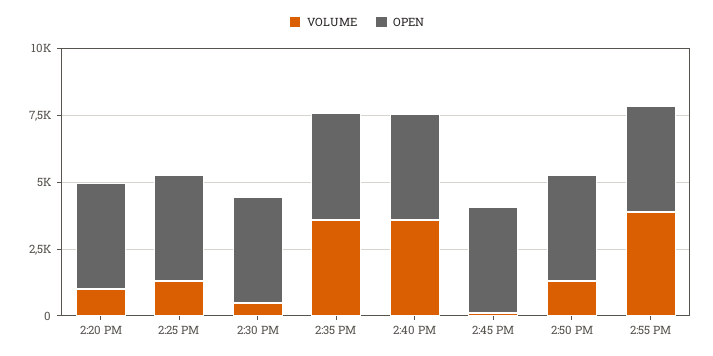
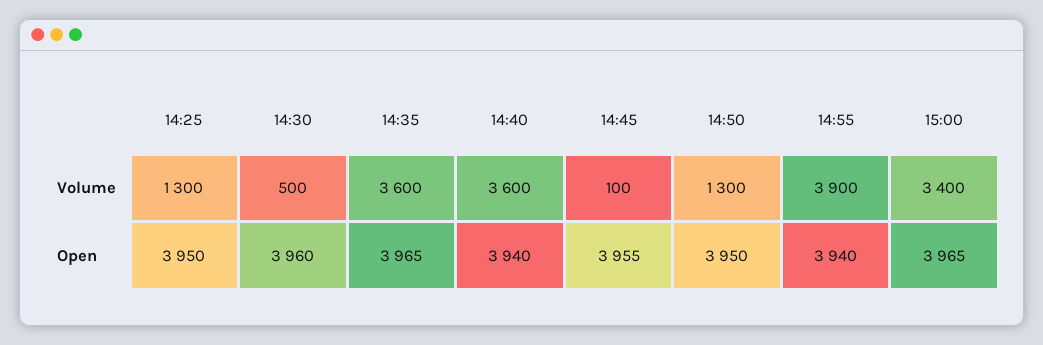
VOLUME, 2:20 PM: 1000 -> none
OPEN, 2:20 PM: 4000 -> none
VOLUME, 15:00: none -> 3400
OPEN, 15:00: none -> 3965

